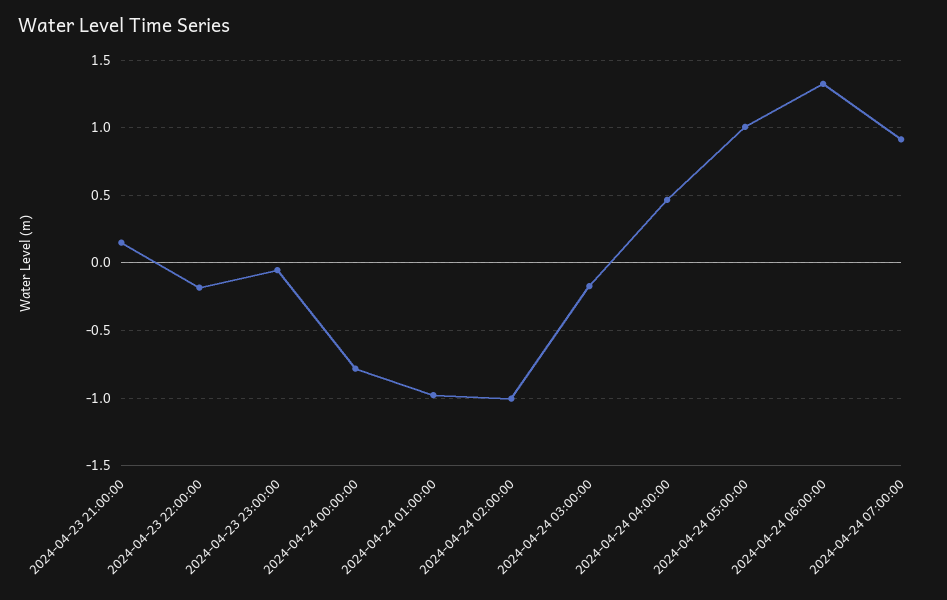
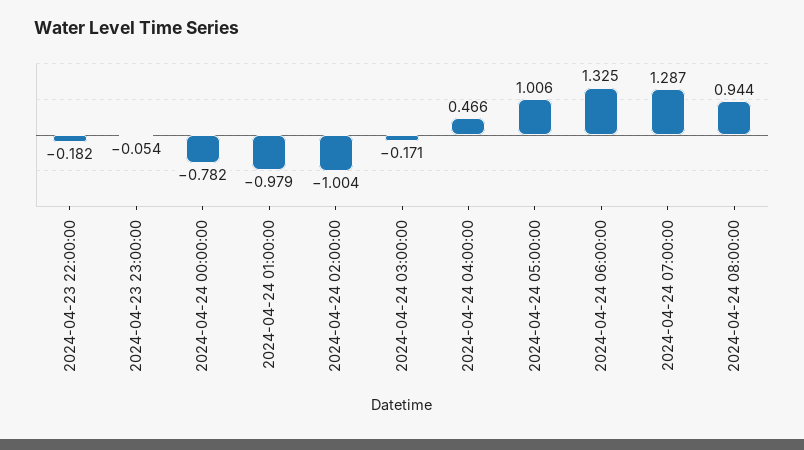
2024-04-23 21:00:00: 0.15 -> none
2024-04-24 07:00:00: 0.9 -> 1.287
2024-04-24 08:00:00: none -> 0.944

